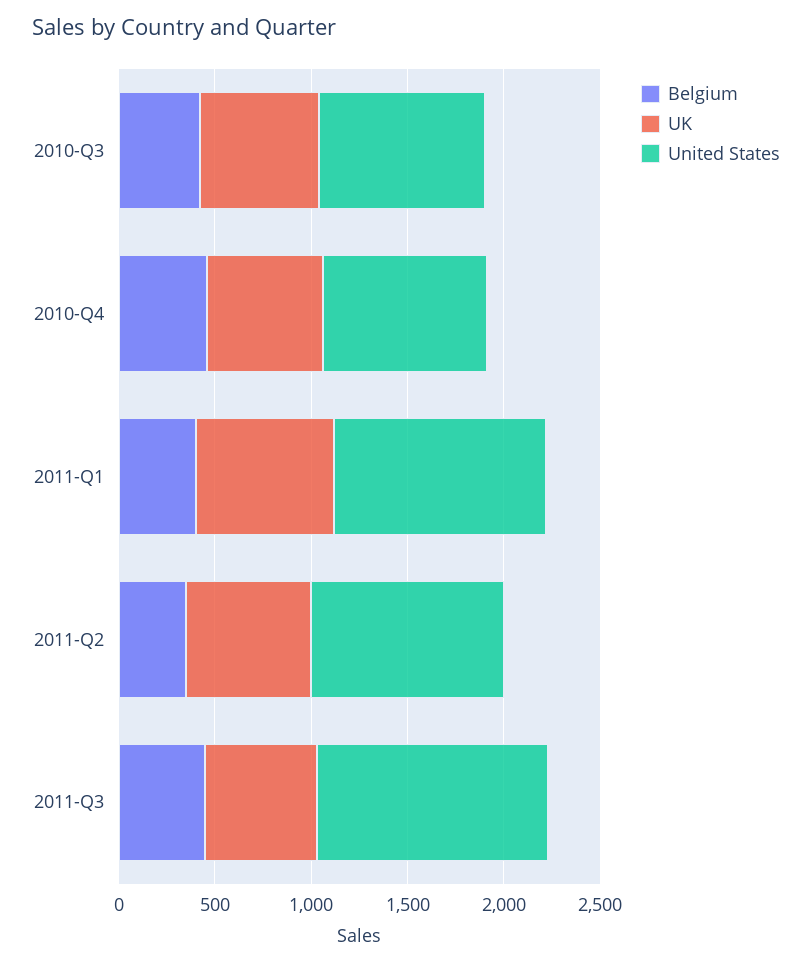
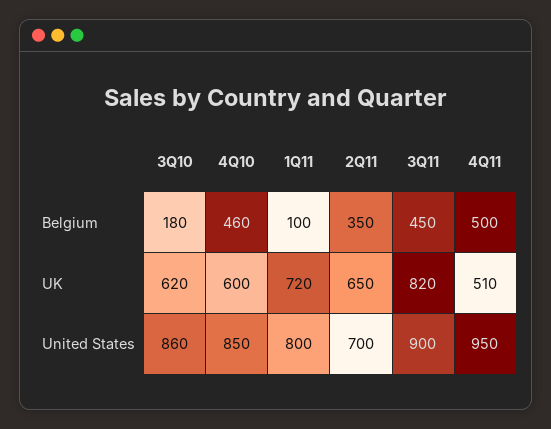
Belgium, 2010-Q3: 400 -> 180
Belgium, 2011-Q1: 400 -> 100
United States, 2011-Q1: 1100 -> 800
United States, 2011-Q2: 1000 -> 700
UK, 2011-Q3: 600 -> 820
United States, 2011-Q3: 1200 -> 900
Belgium, 4Q11: none -> 500
UK, 4Q11: none -> 510
United States, 4Q11: none -> 950

